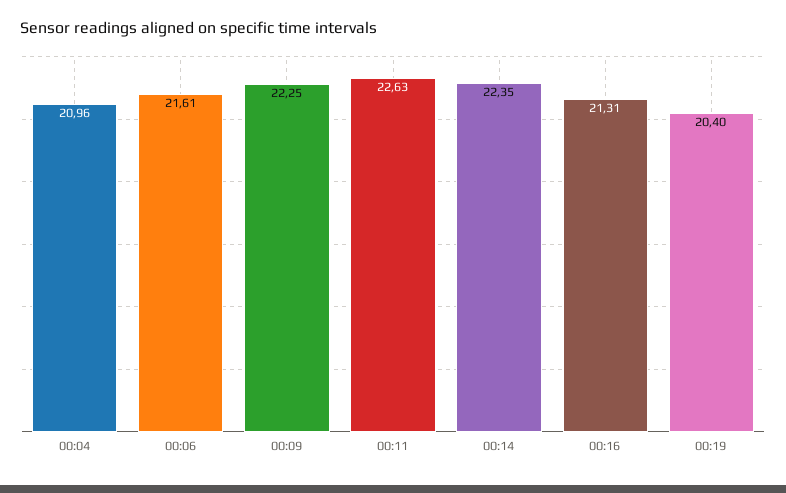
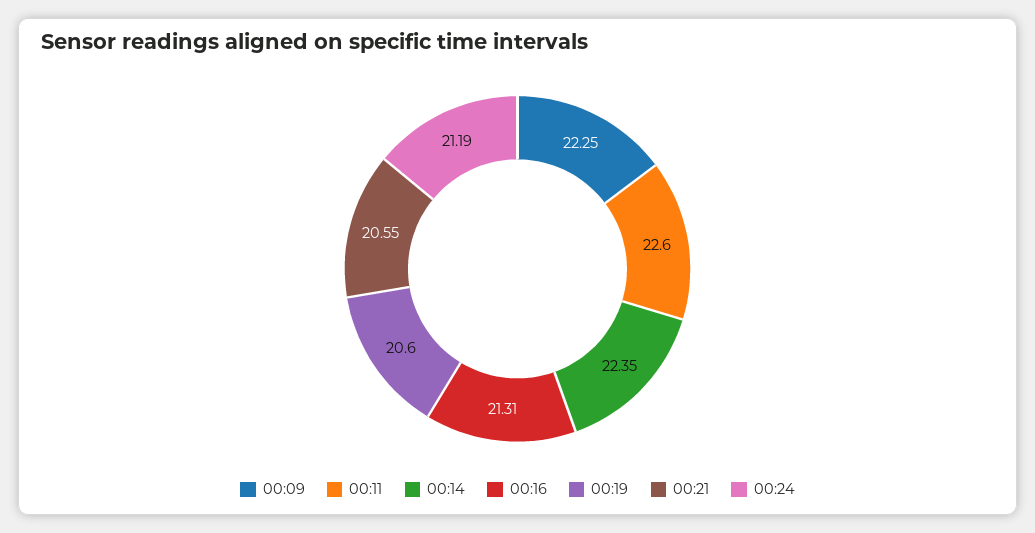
00:04: 20.96 -> none
00:06: 21.61 -> none
00:11: 22.63 -> 22.6
00:19: 20.4 -> 20.6
00:21: none -> 20.55
00:24: none -> 21.19

